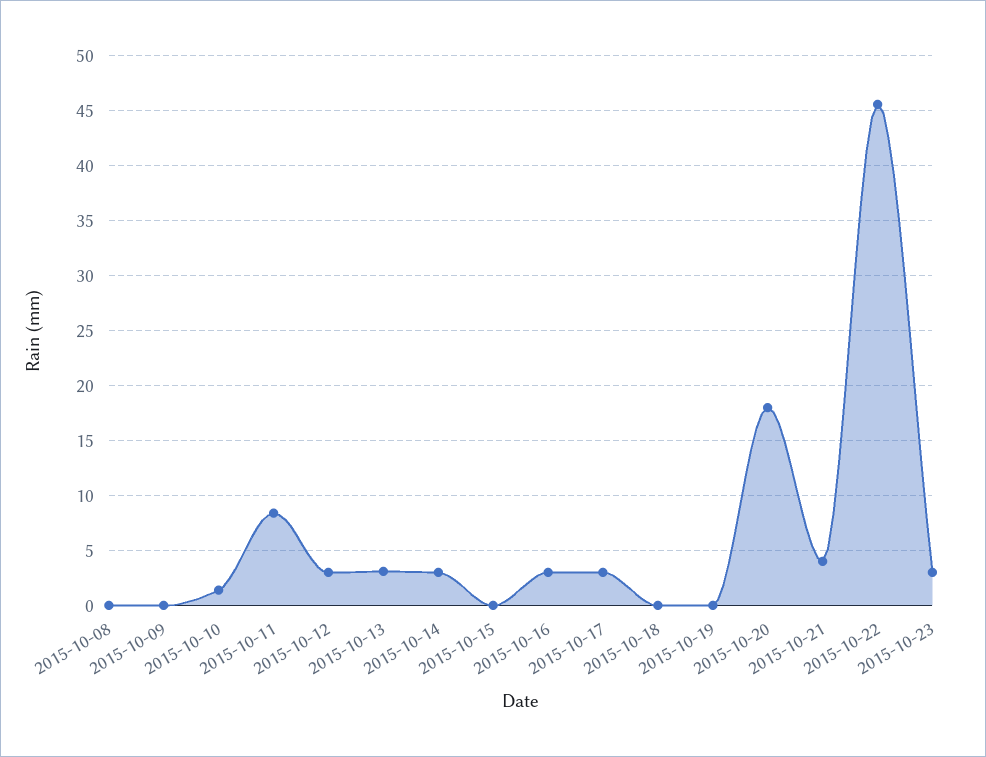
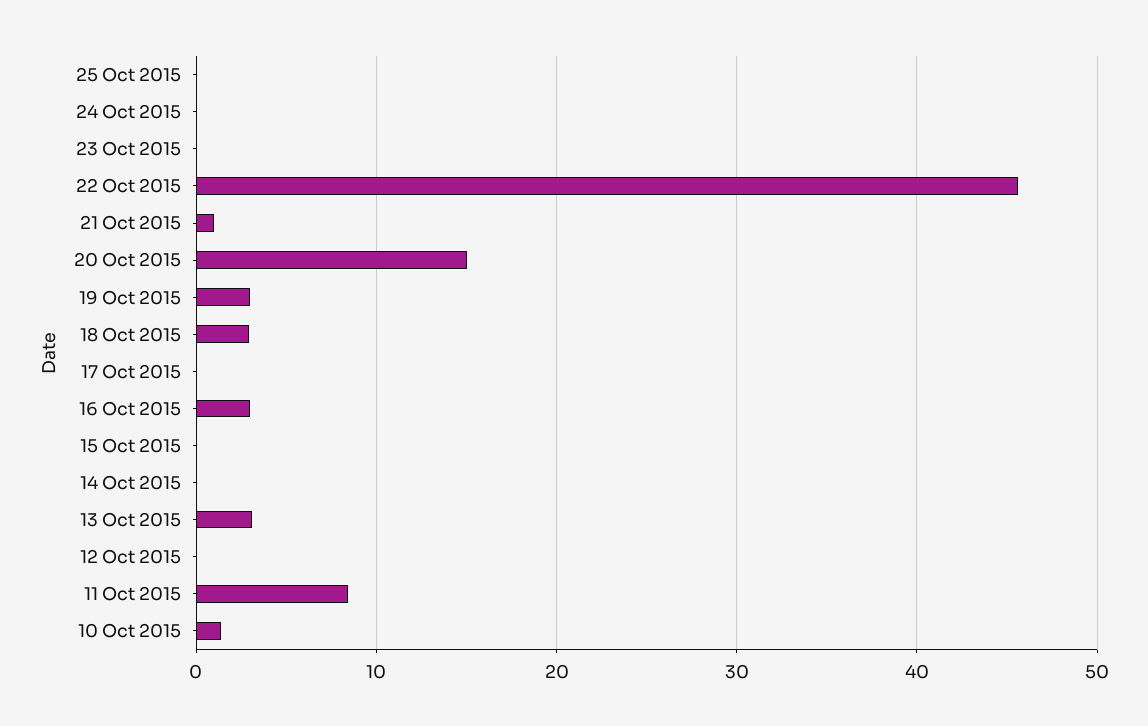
2015-10-08: 0 -> none
2015-10-09: 0 -> none
2015-10-12: 3 -> 0
2015-10-14: 3 -> 0
2015-10-17: 3 -> 0
2015-10-18: 0 -> 3
2015-10-19: 0 -> 3
2015-10-20: 18 -> 15
2015-10-21: 4 -> 1
2015-10-23: 3 -> 0
25 Oct 2015: none -> 0
24 Oct 2015: none -> 0

